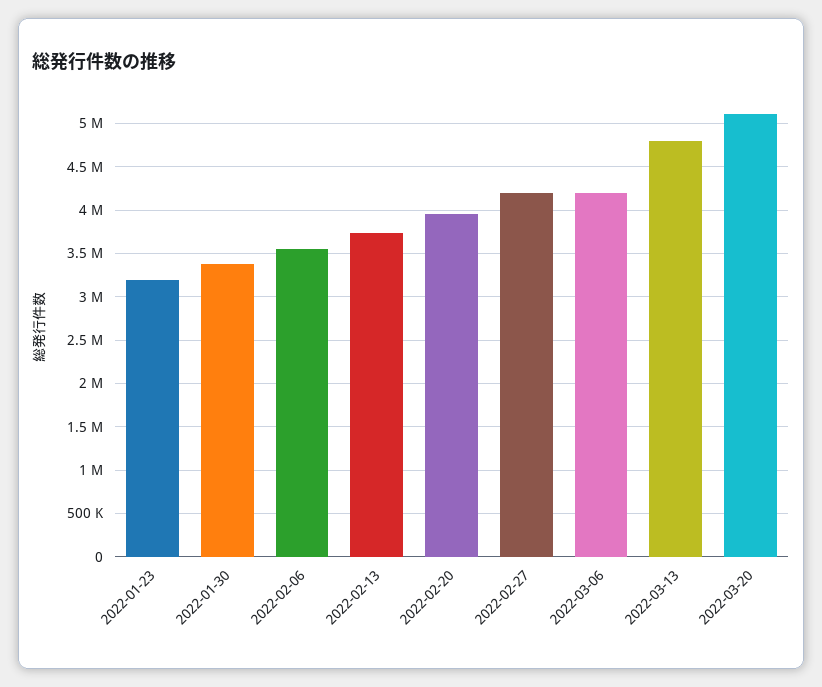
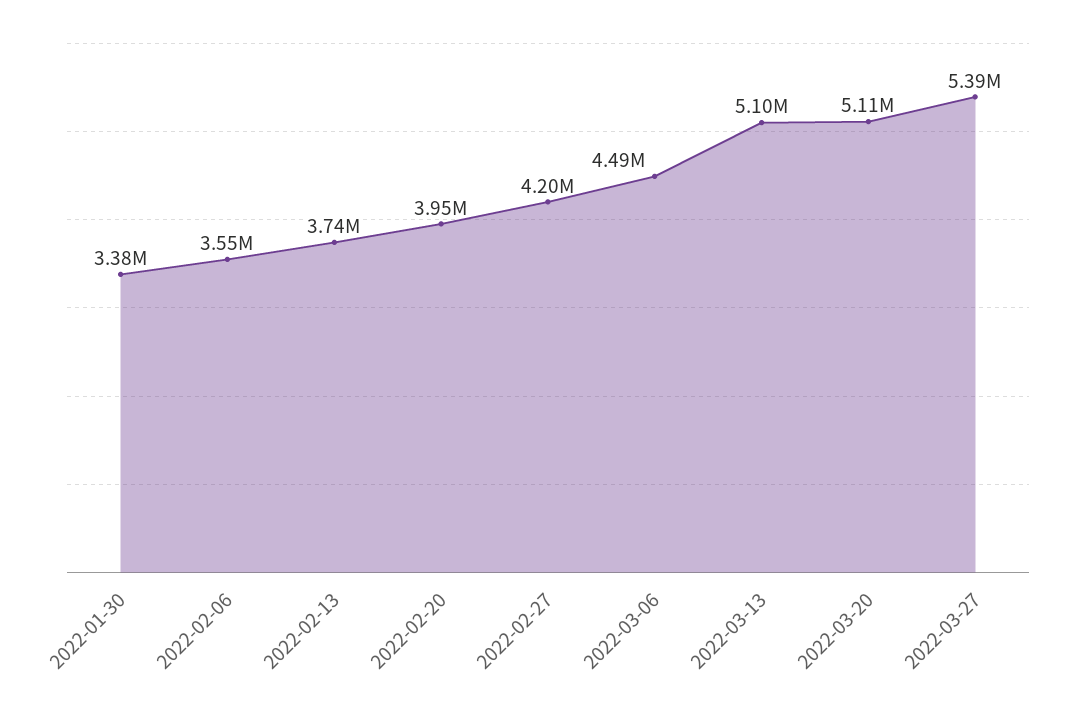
2022-01-23: 3200000 -> none
2022-03-06: 4200000 -> 4490000
2022-03-13: 4800000 -> 5100000
2022-03-27: none -> 5390000

